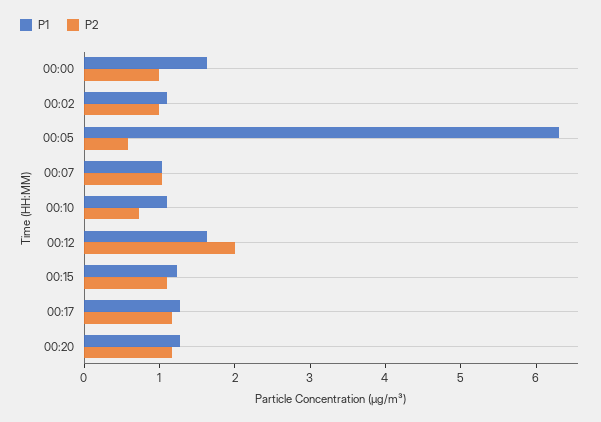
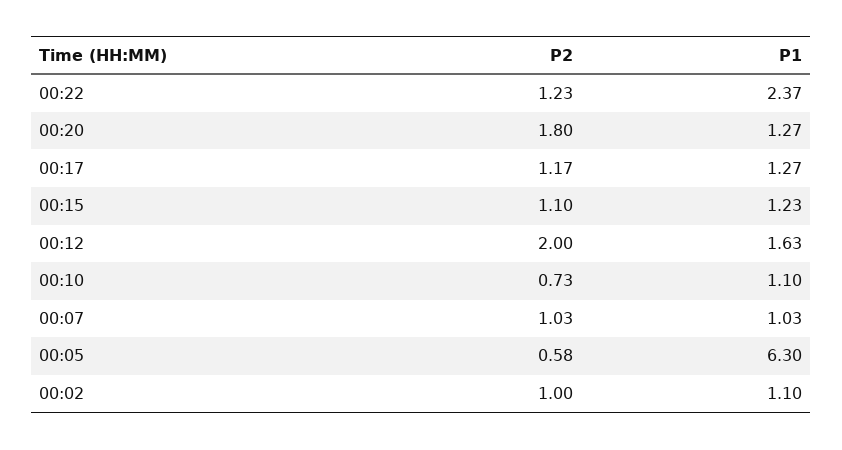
P1, 00:00: 1.6 -> none
P2, 00:00: 1 -> none
P2, 00:20: 1.2 -> 1.8
P2, 00:22: none -> 1.23
P1, 00:22: none -> 2.37

